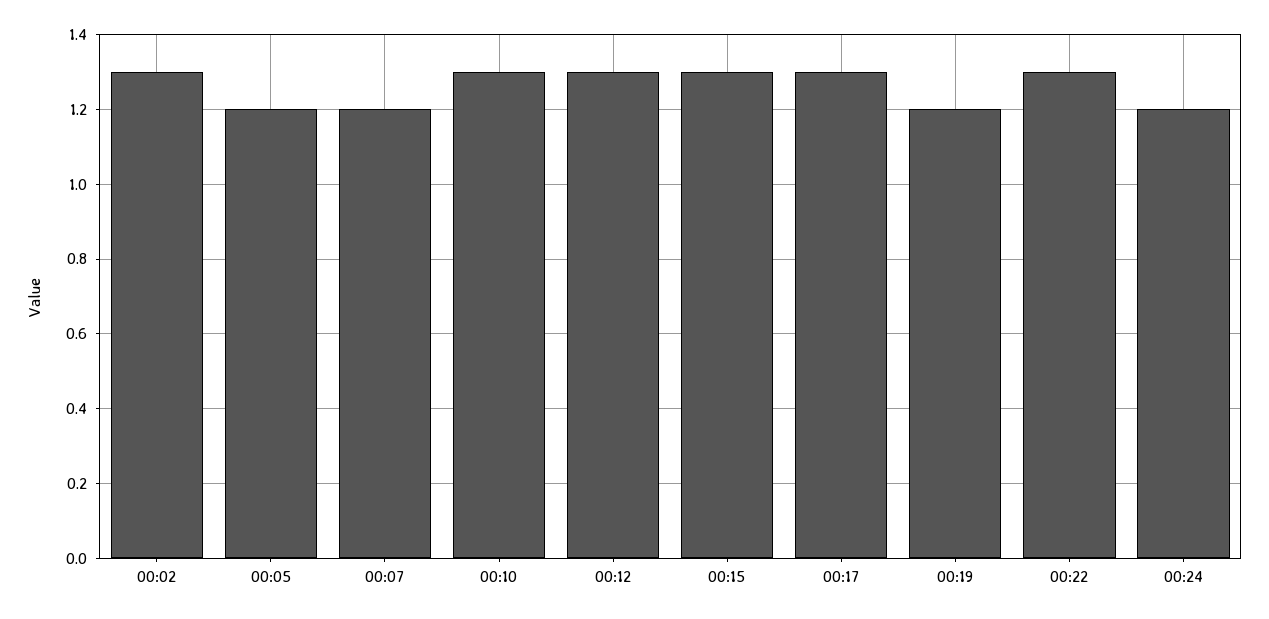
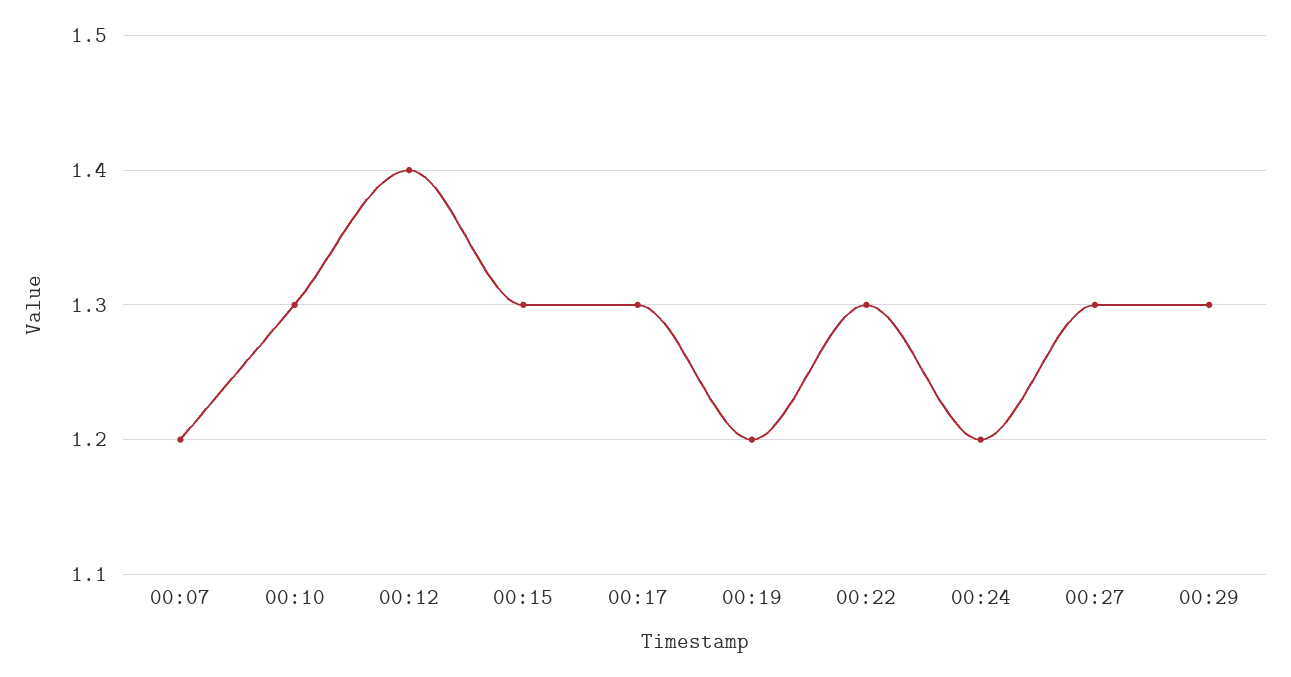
00:02: 1.3 -> none
00:05: 1.2 -> none
00:12: 1.3 -> 1.4
00:27: none -> 1.3
00:29: none -> 1.3

